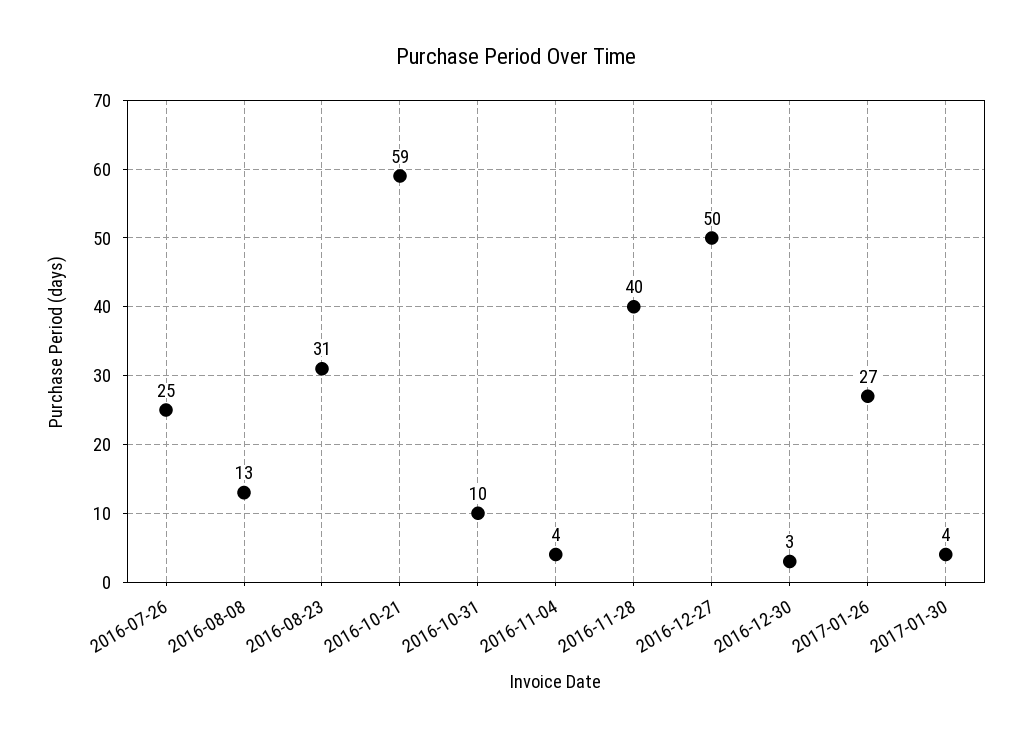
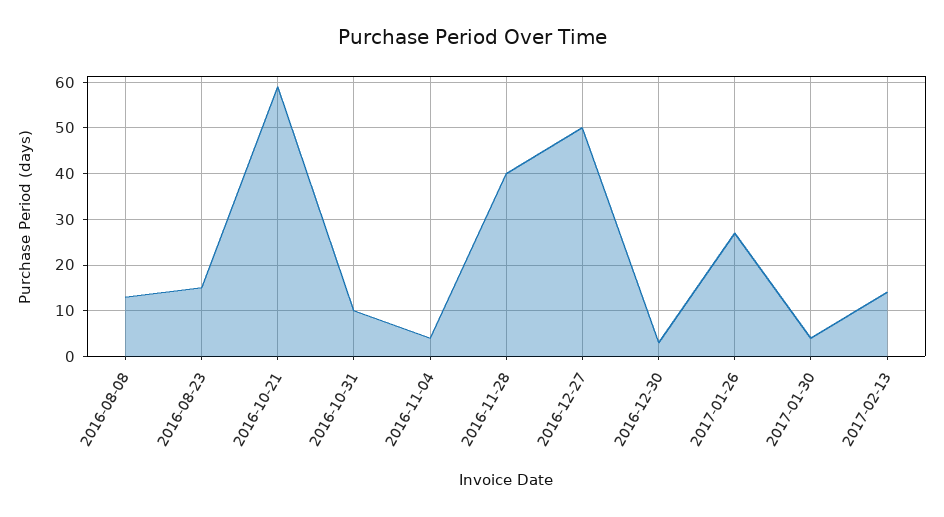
2016-07-26: 25 -> none
2016-08-23: 31 -> 15
2017-02-13: none -> 15

